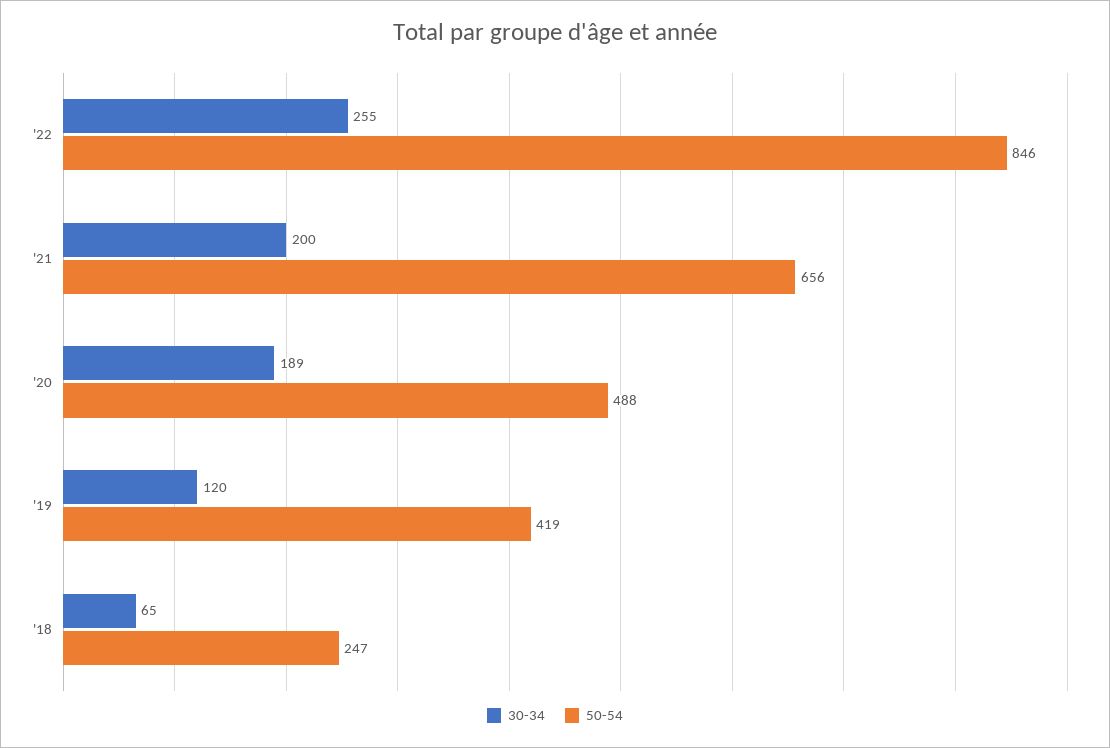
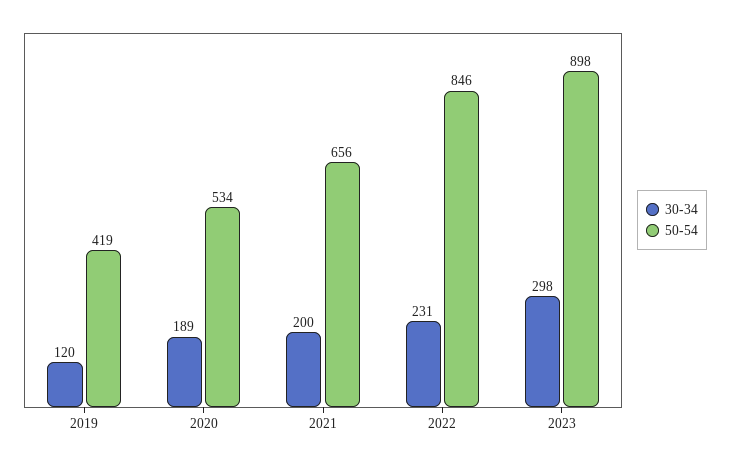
30-34, '22: 255 -> 231
50-54, '20: 488 -> 534
30-34, '18: 65 -> none
50-54, '18: 247 -> none
30-34, 2023: none -> 298
50-54, 2023: none -> 898

